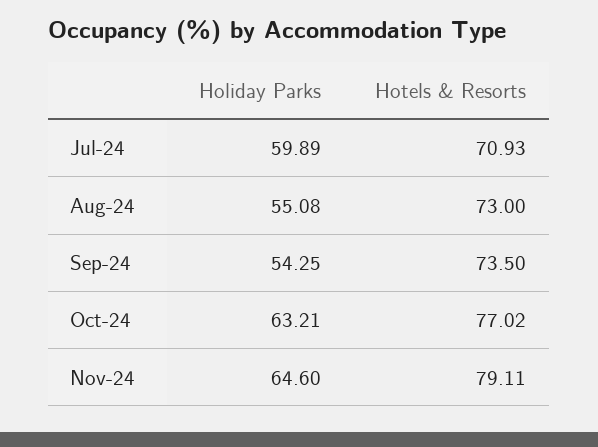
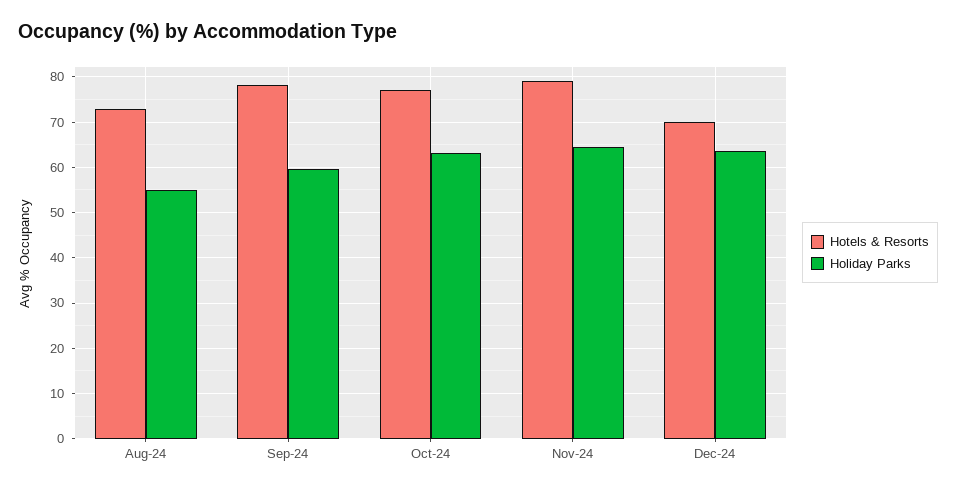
Holiday Parks, Jul-24: 59.89 -> none
Hotels & Resorts, Jul-24: 70.93 -> none
Holiday Parks, Sep-24: 54.25 -> 60
Hotels & Resorts, Sep-24: 73.5 -> 78
Hotels & Resorts, Dec-24: none -> 70
Holiday Parks, Dec-24: none -> 64

